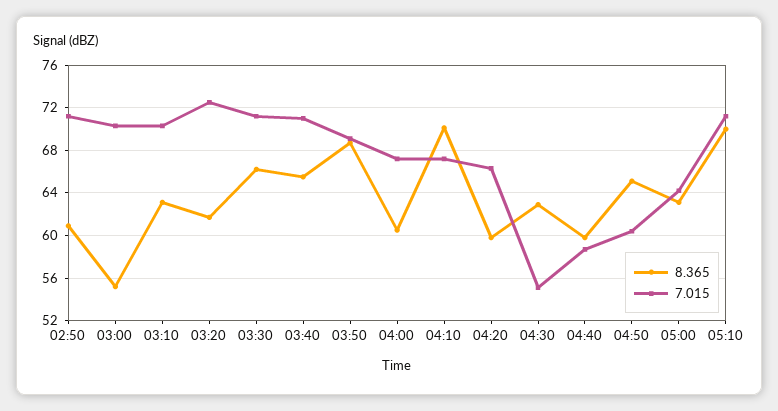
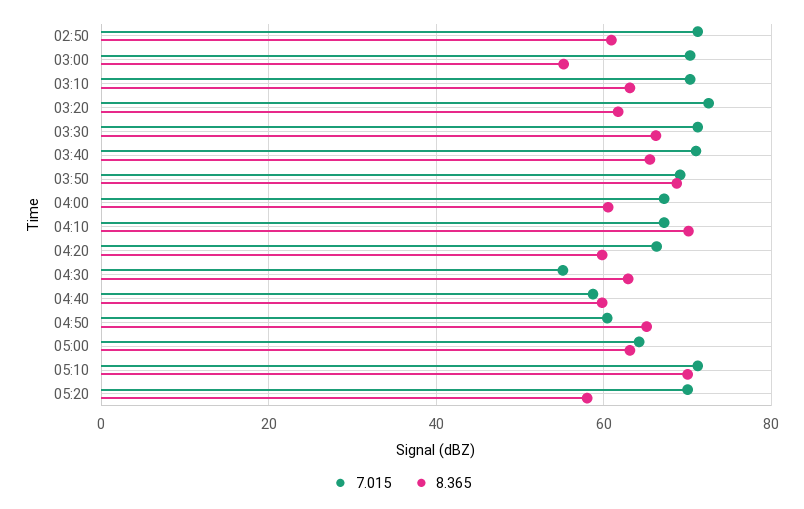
7.015, 05:20: none -> 70
8.365, 05:20: none -> 58

